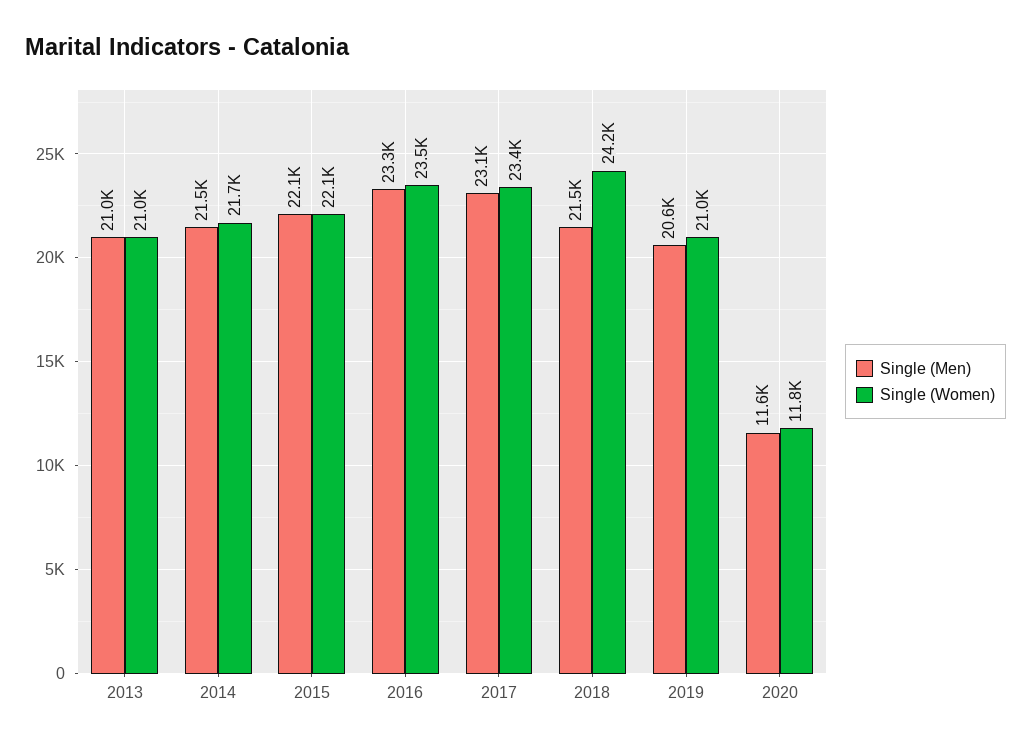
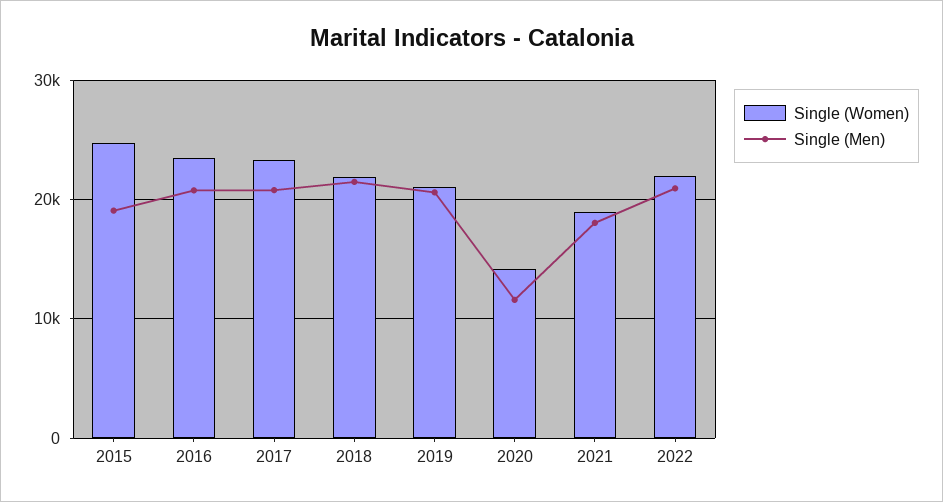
Single (Men), 2013: 21000 -> none
Single (Women), 2013: 21000 -> none
Single (Men), 2014: 21500 -> none
Single (Women), 2014: 21700 -> none
Single (Men), 2015: 22100 -> 19000
Single (Women), 2015: 22100 -> 25000
Single (Men), 2016: 23300 -> 21000
Single (Men), 2017: 23100 -> 21000
Single (Women), 2018: 24200 -> 22000
Single (Women), 2020: 11800 -> 14000
Single (Women), 2021: none -> 19000
Single (Men), 2021: none -> 18000
Single (Women), 2022: none -> 22000
Single (Men), 2022: none -> 21000

